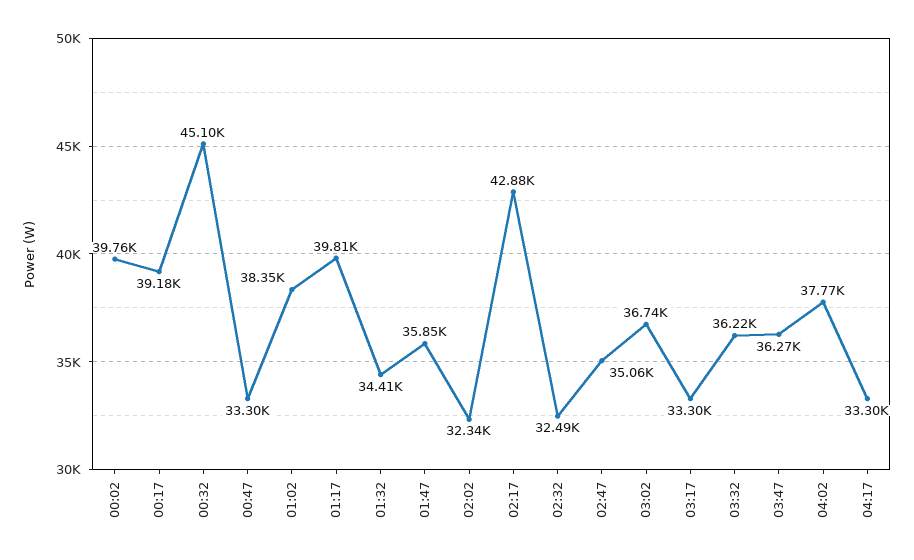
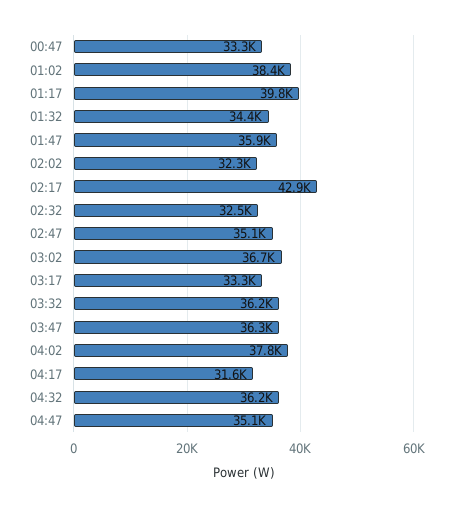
00:02: 39760 -> none
00:17: 39180 -> none
00:32: 45100 -> none
04:17: 33300 -> 31600
04:32: none -> 36200
04:47: none -> 35100

